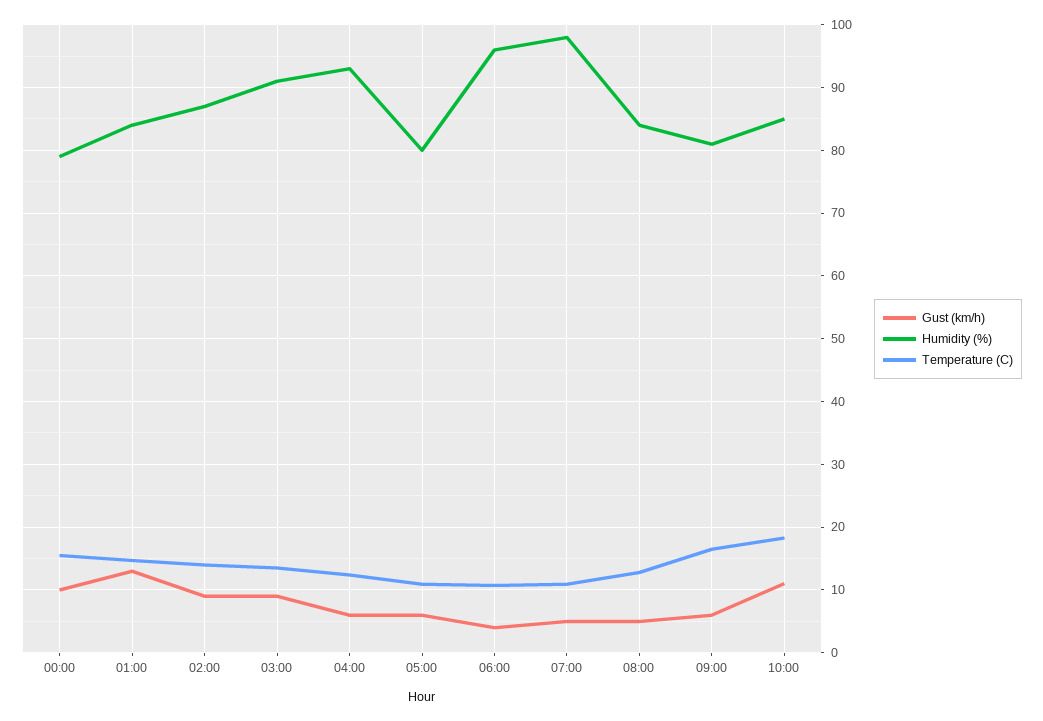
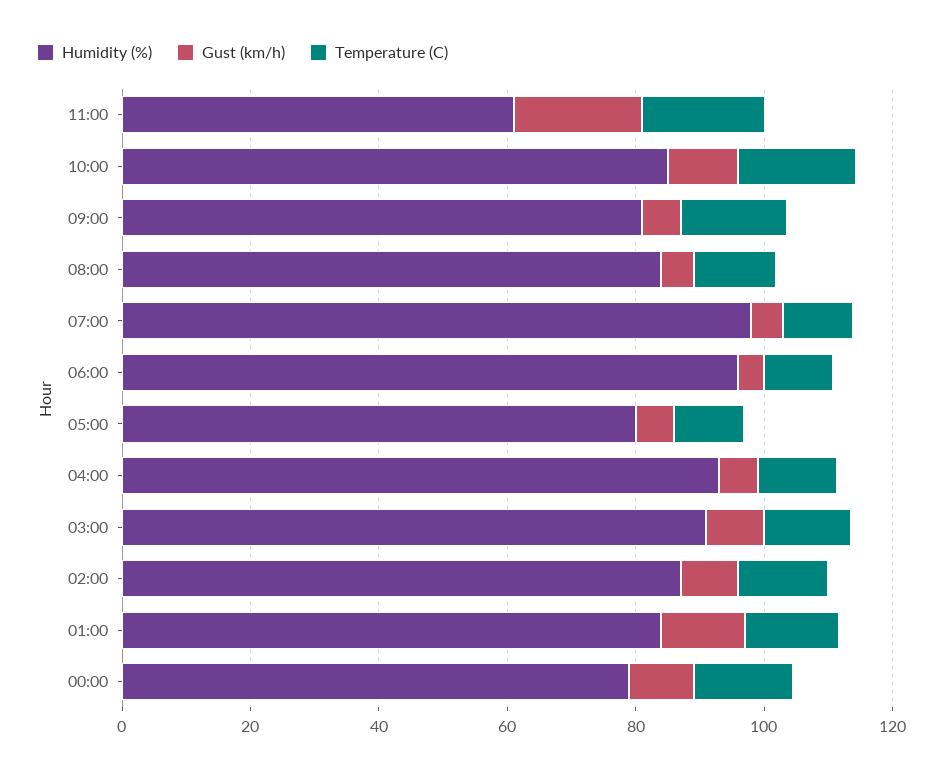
Humidity (%), 11:00: none -> 60
Gust (km/h), 11:00: none -> 20
Temperature (C), 11:00: none -> 20

